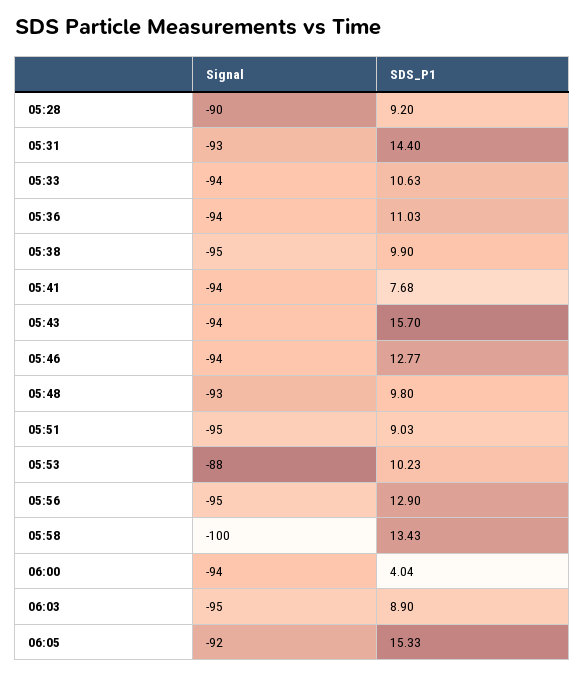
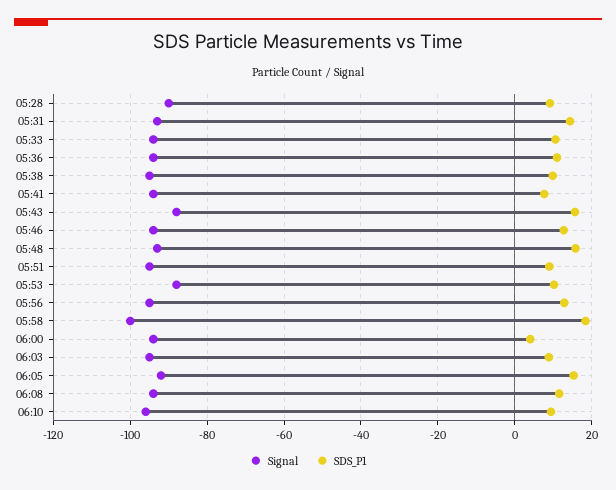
Signal, 05:43: -94 -> -88
SDS_P1, 05:48: 9.8 -> 16
SDS_P1, 05:58: 13.43 -> 18
Signal, 06:08: none -> -94
SDS_P1, 06:08: none -> 12
Signal, 06:10: none -> -96
SDS_P1, 06:10: none -> 10

